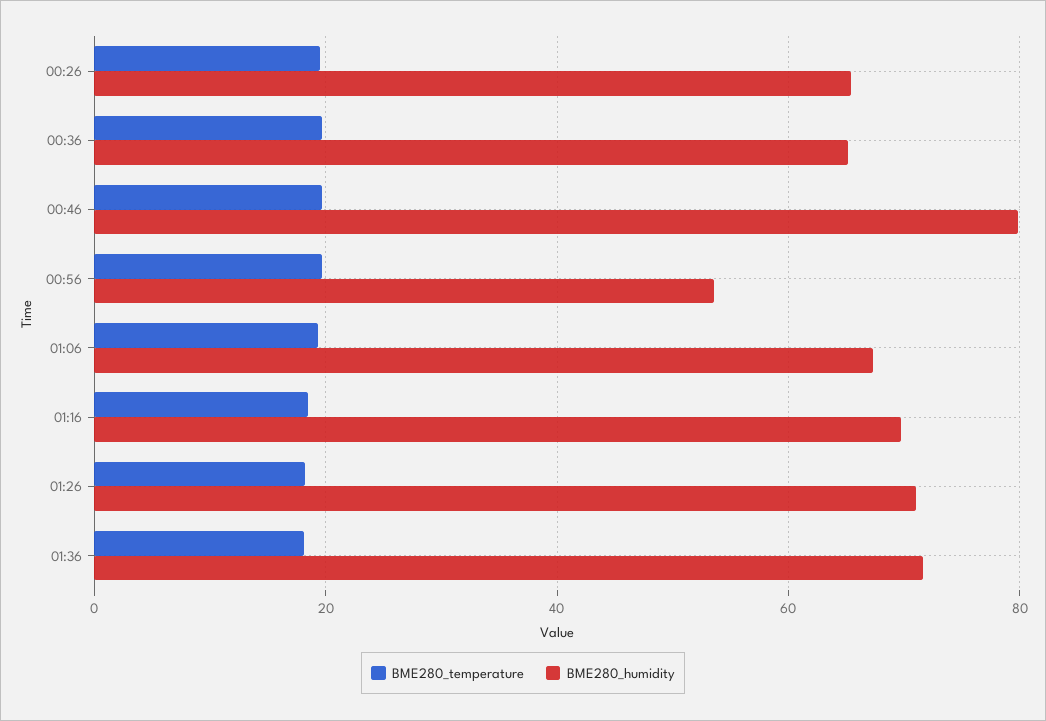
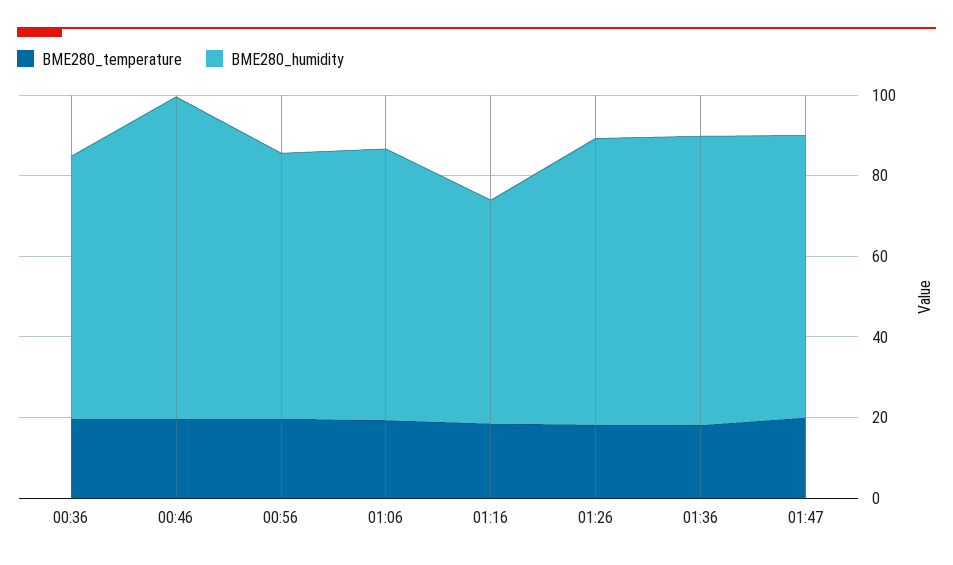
BME280_temperature, 00:26: 20 -> none
BME280_humidity, 00:26: 66 -> none
BME280_humidity, 00:56: 54 -> 65
BME280_humidity, 01:16: 70 -> 55
BME280_temperature, 01:47: none -> 20
BME280_humidity, 01:47: none -> 70

